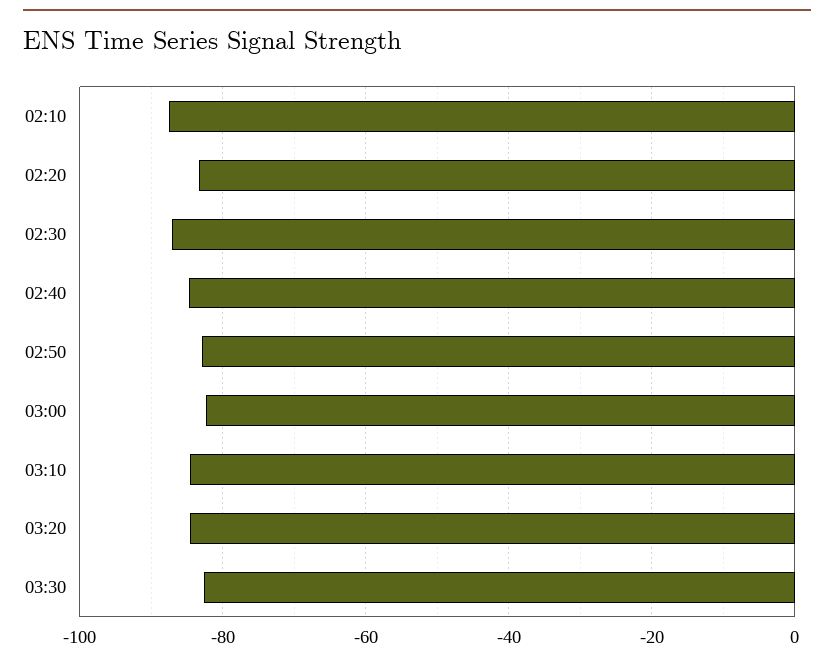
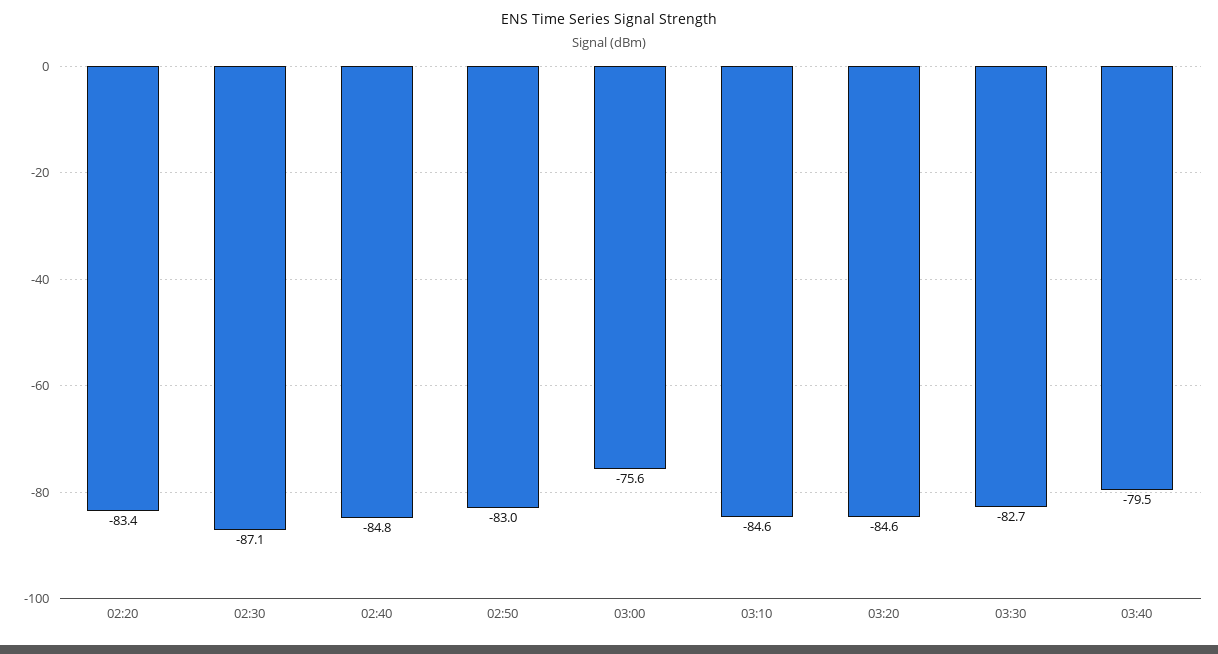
02:10: -88 -> none
03:00: -82 -> -75.6
03:40: none -> -79.5

